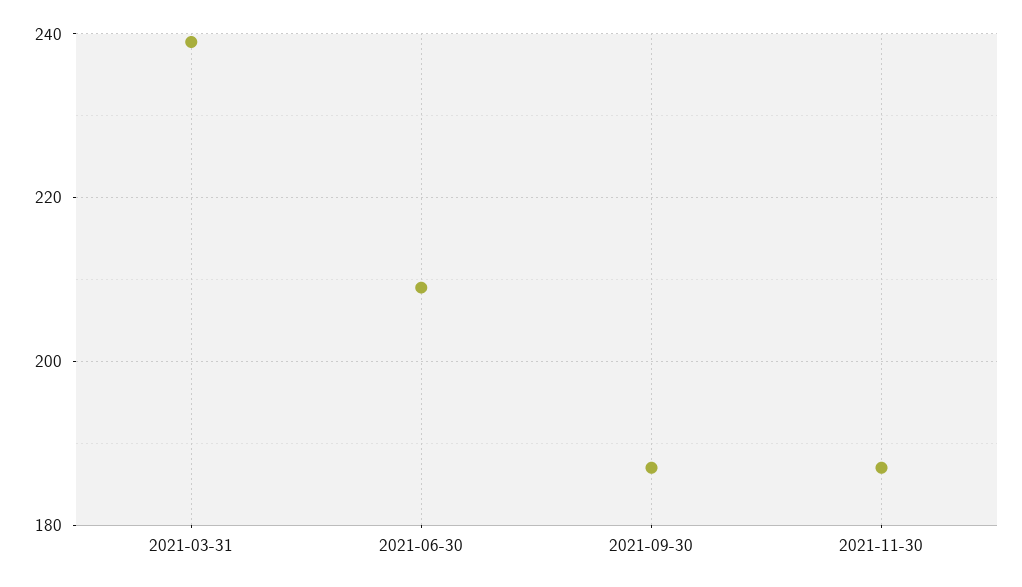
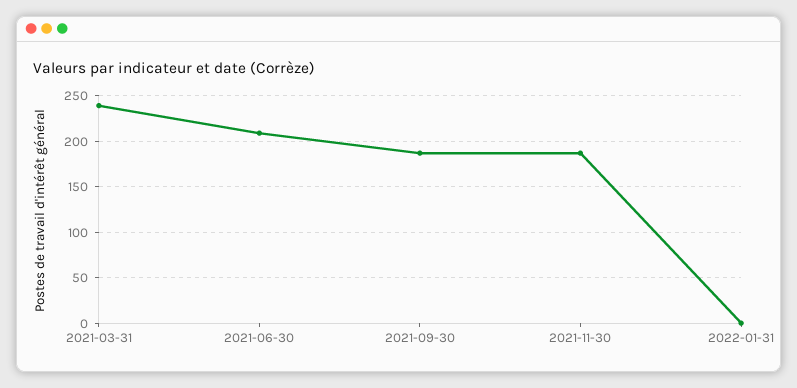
2022-01-31: none -> 0

